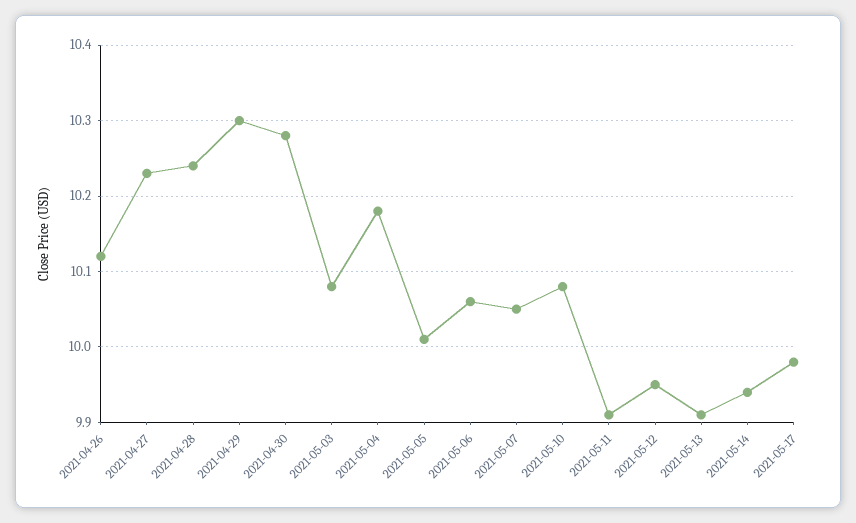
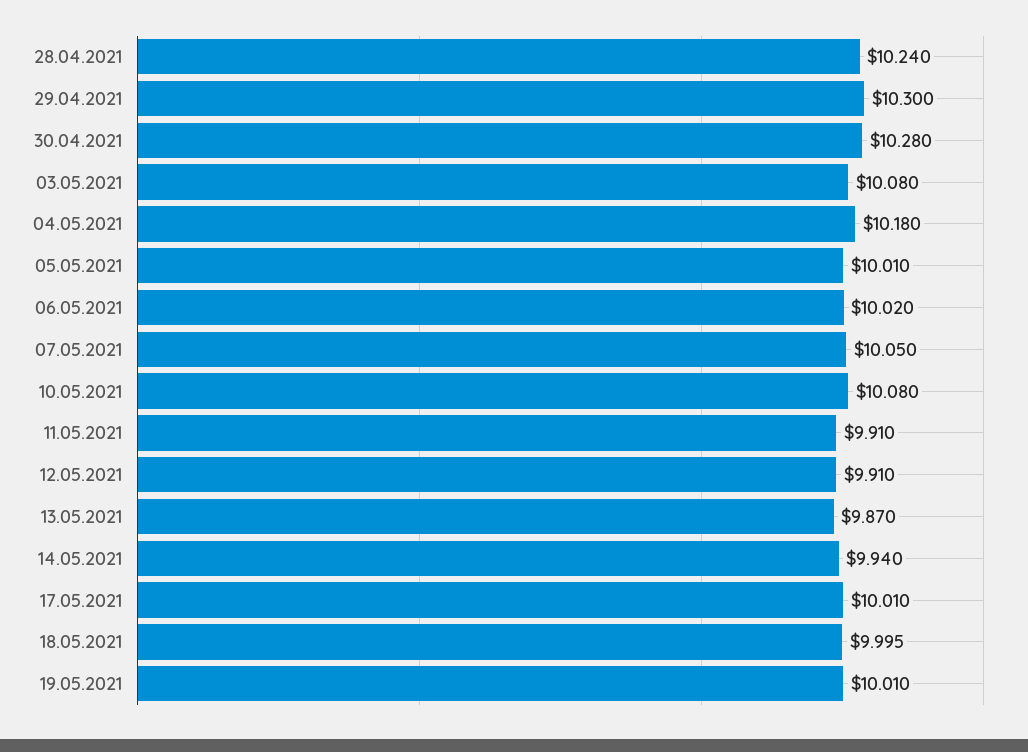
2021-04-26: 10.12 -> none
2021-04-27: 10.23 -> none
2021-05-06: 10.06 -> 10.02
2021-05-12: 9.95 -> 9.91
2021-05-13: 9.91 -> 9.87
2021-05-17: 9.98 -> 10.01
18.05.2021: none -> 9.995
19.05.2021: none -> 10.01

